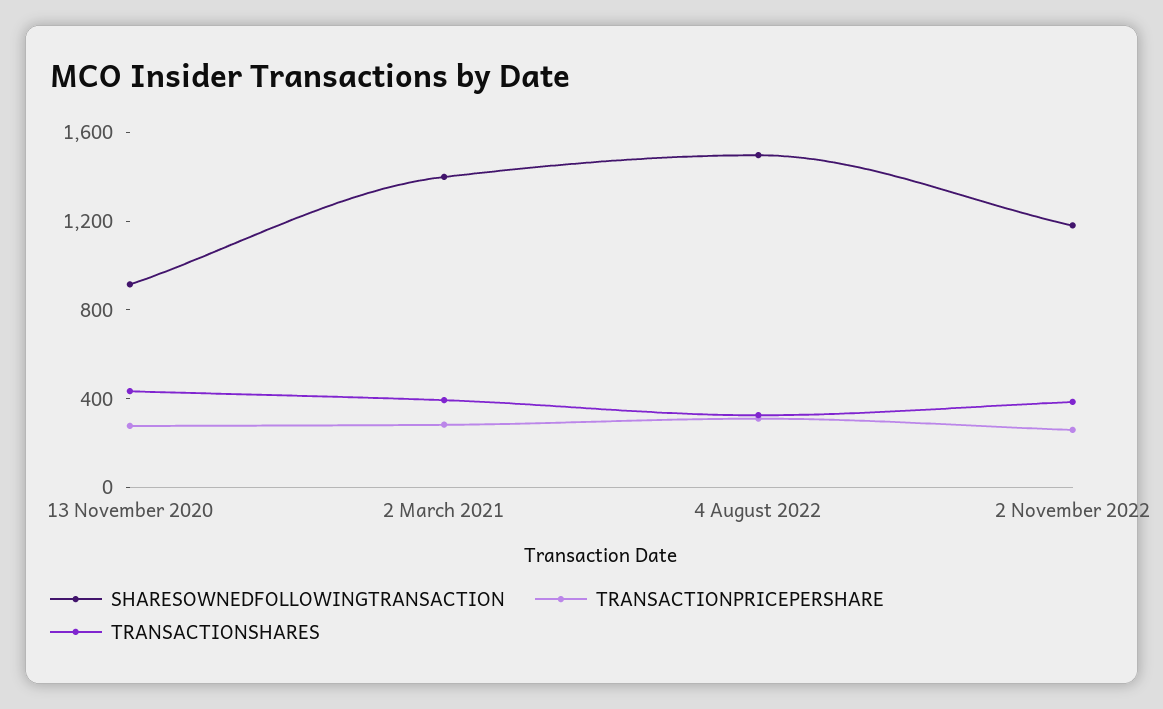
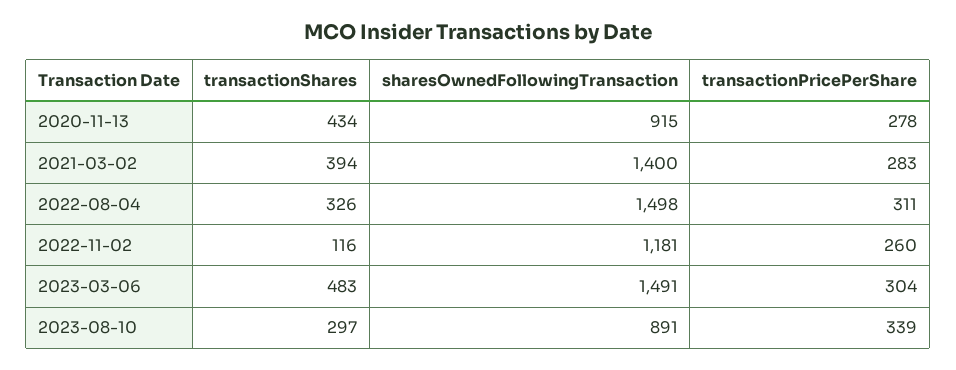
TRANSACTIONSHARES, 2 November 2022: 400 -> 116
TRANSACTIONSHARES, 2023-03-06: none -> 483
SHARESOWNEDFOLLOWINGTRANSACTION, 2023-03-06: none -> 1491
TRANSACTIONPRICEPERSHARE, 2023-03-06: none -> 304
TRANSACTIONSHARES, 2023-08-10: none -> 297
SHARESOWNEDFOLLOWINGTRANSACTION, 2023-08-10: none -> 891
TRANSACTIONPRICEPERSHARE, 2023-08-10: none -> 339

